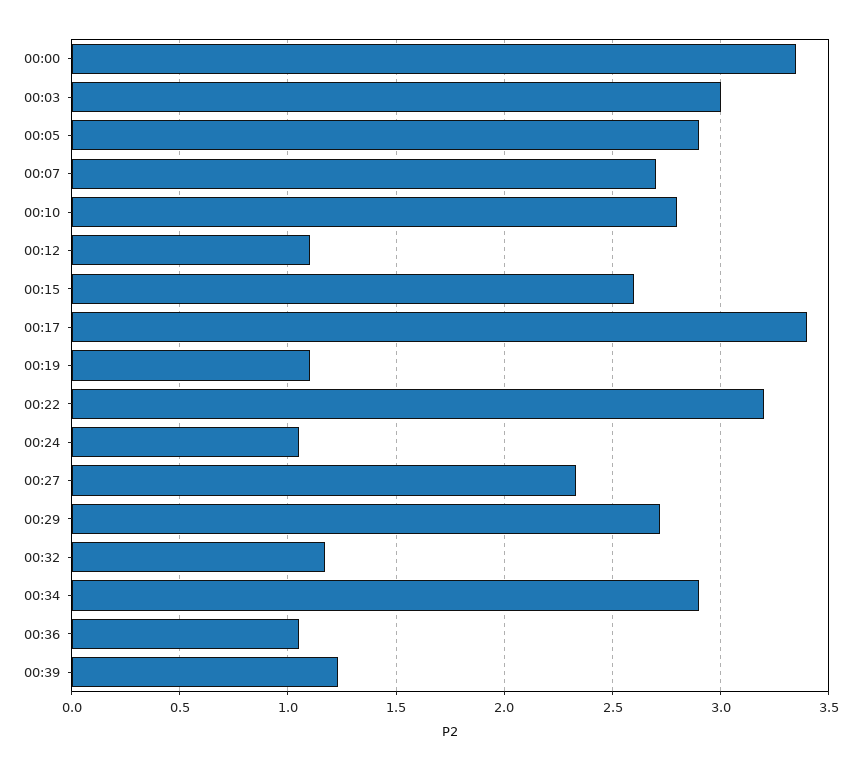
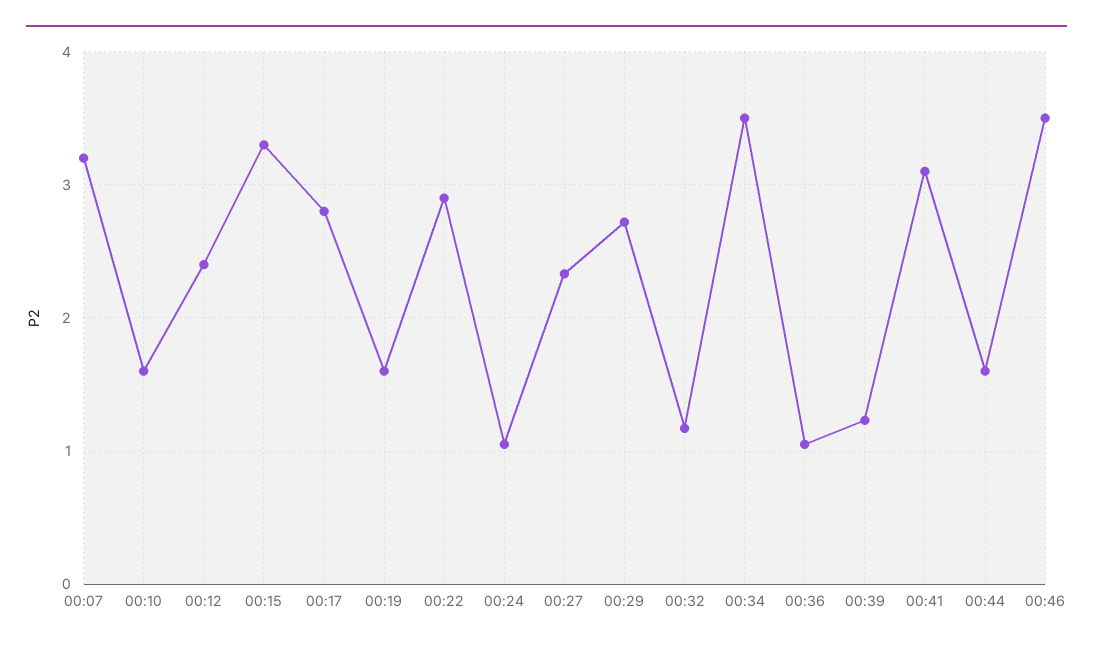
00:00: 3.35 -> none
00:03: 3 -> none
00:05: 2.9 -> none
00:07: 2.7 -> 3.2
00:10: 2.8 -> 1.6
00:12: 1.1 -> 2.4
00:15: 2.6 -> 3.3
00:17: 3.4 -> 2.8
00:19: 1.1 -> 1.6
00:22: 3.2 -> 2.9
00:34: 2.9 -> 3.5
00:41: none -> 3.1
00:44: none -> 1.6
00:46: none -> 3.5

